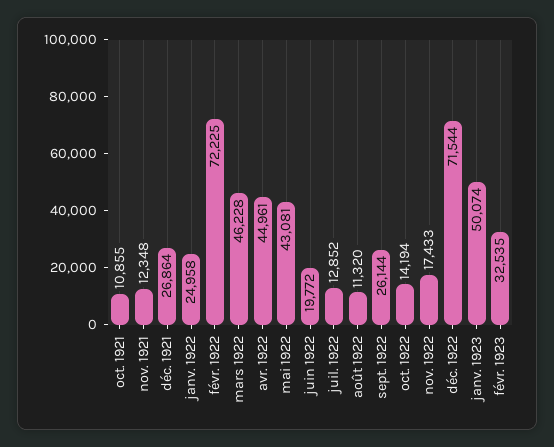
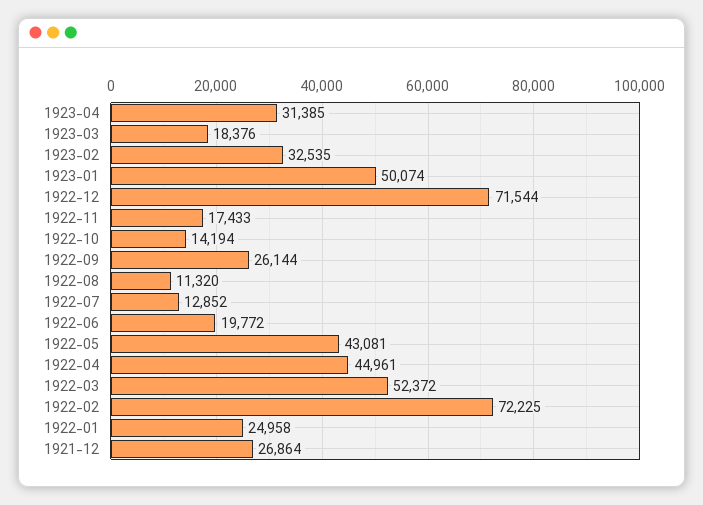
oct. 1921: 10855 -> none
nov. 1921: 12348 -> none
mars 1922: 46228 -> 52372
1923-04: none -> 31385
1923-03: none -> 18376

